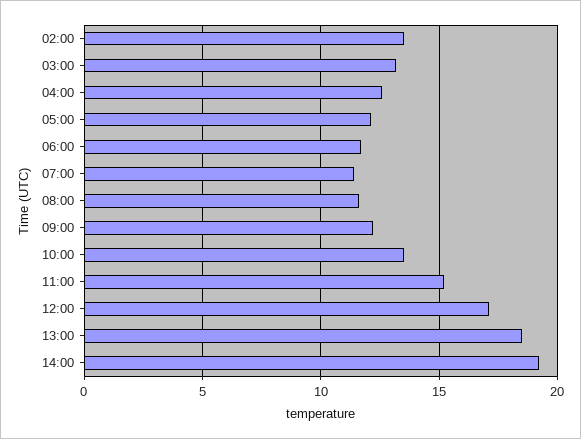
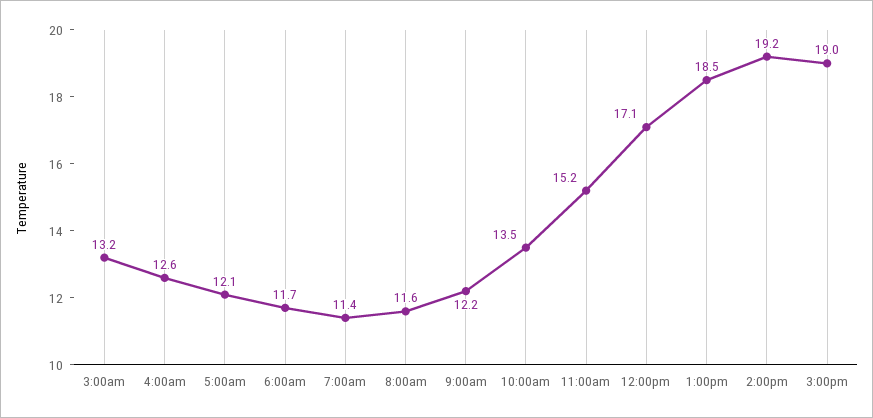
02:00: 13.5 -> none
3:00pm: none -> 19

